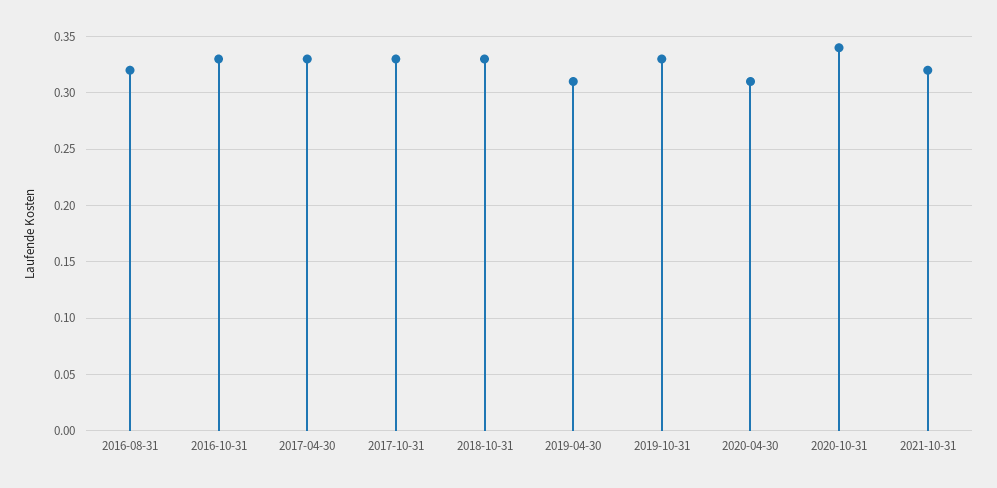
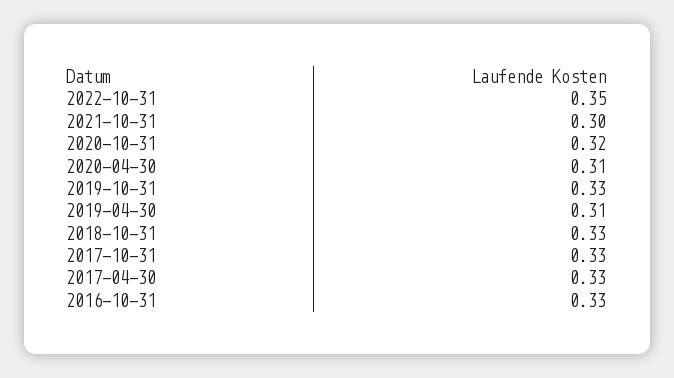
2016-08-31: 0.32 -> none
2020-10-31: 0.34 -> 0.32
2021-10-31: 0.32 -> 0.3
2022-10-31: none -> 0.35

